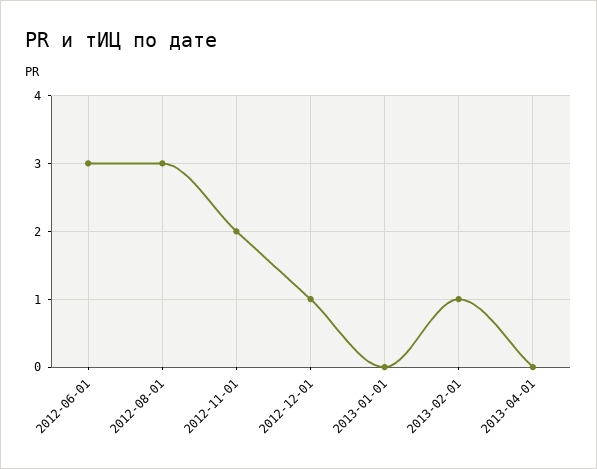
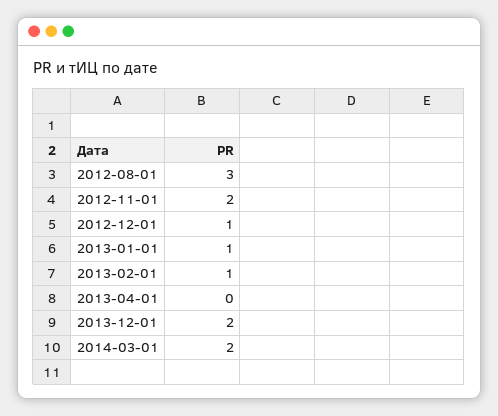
2012-06-01: 3 -> none
2013-01-01: 0 -> 1
2013-12-01: none -> 2
2014-03-01: none -> 2

